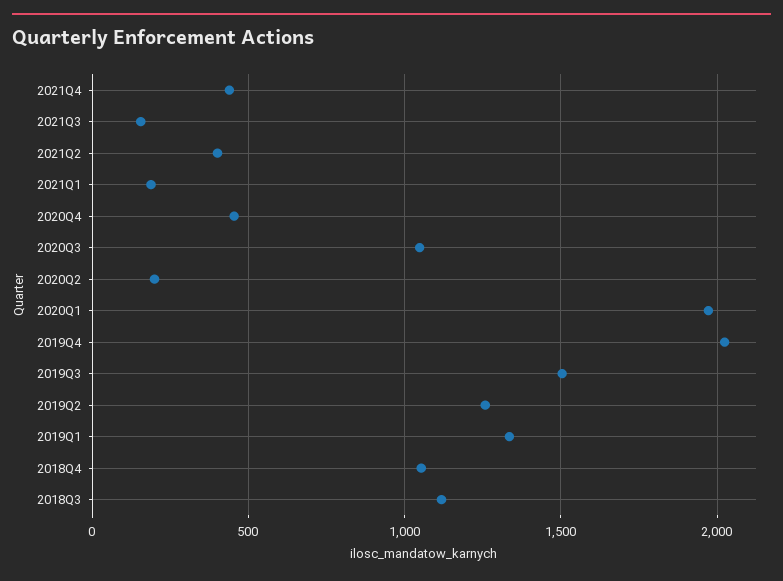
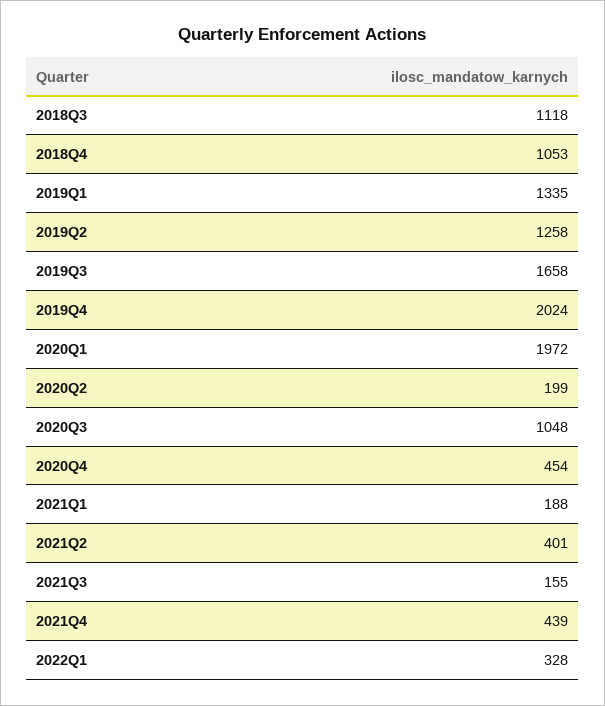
2019Q3: 1500 -> 1658
2022Q1: none -> 328

